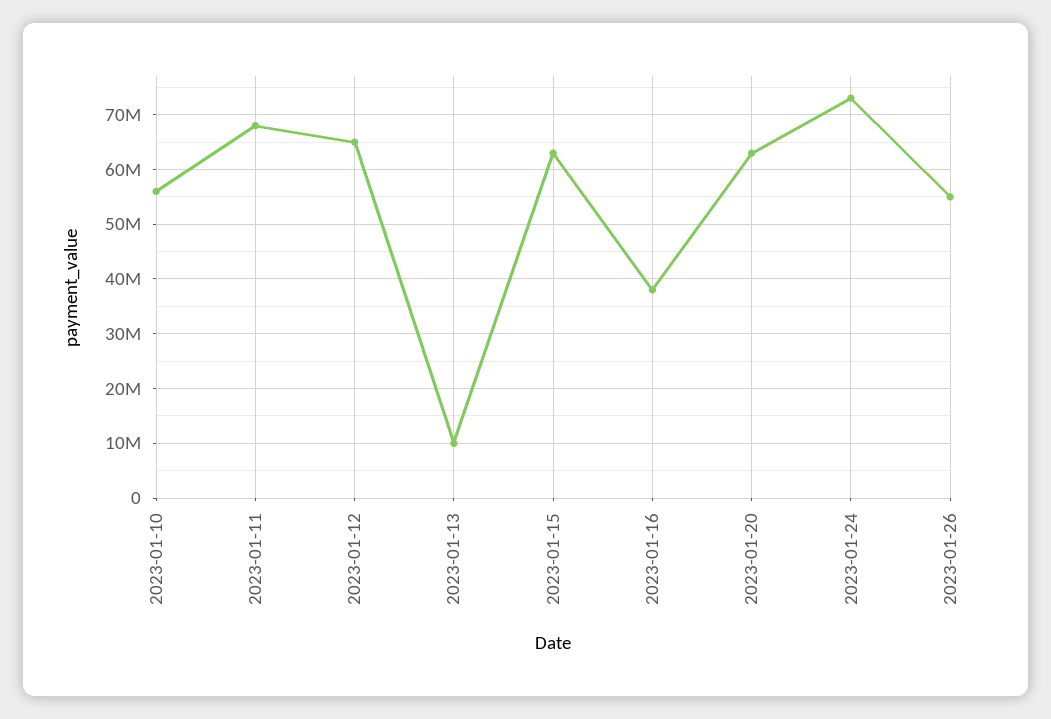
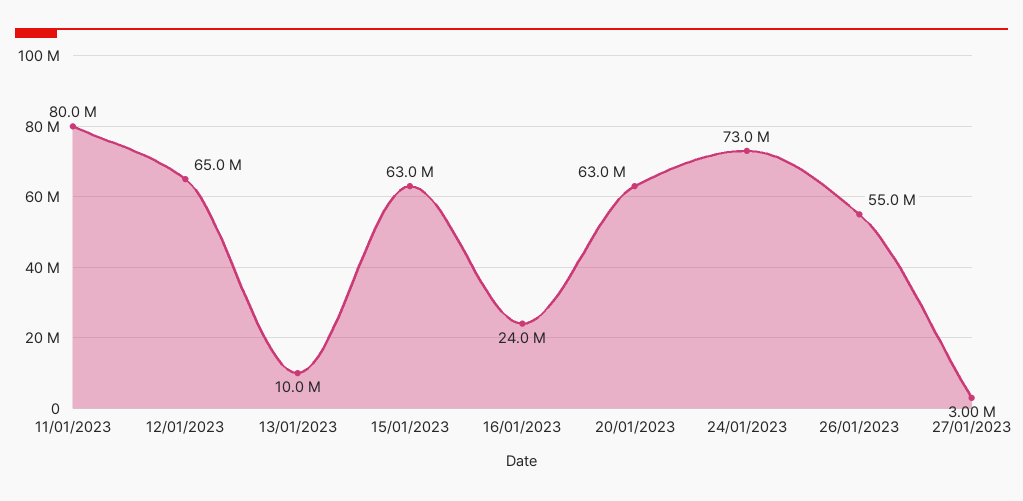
2023-01-10: 56000000 -> none
2023-01-11: 68000000 -> 80000000
2023-01-16: 38000000 -> 24000000
27/01/2023: none -> 3000000

